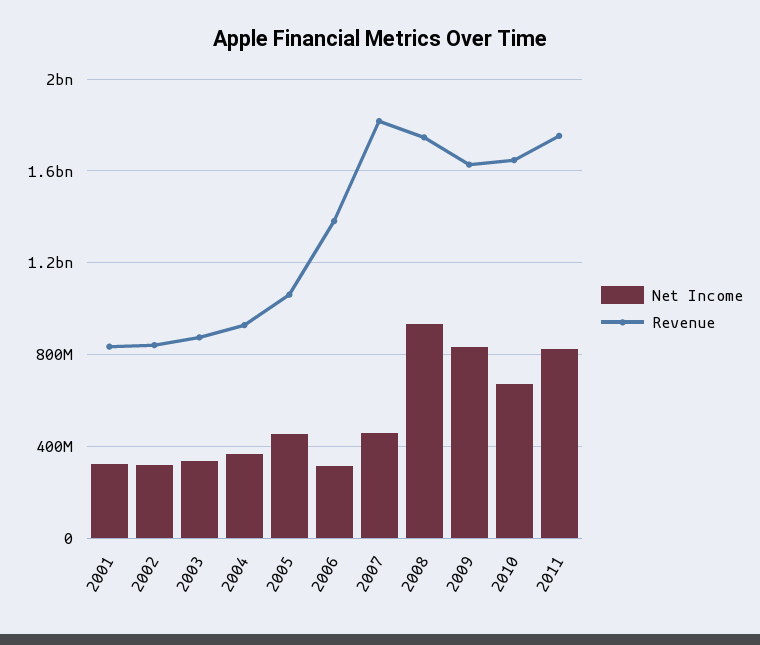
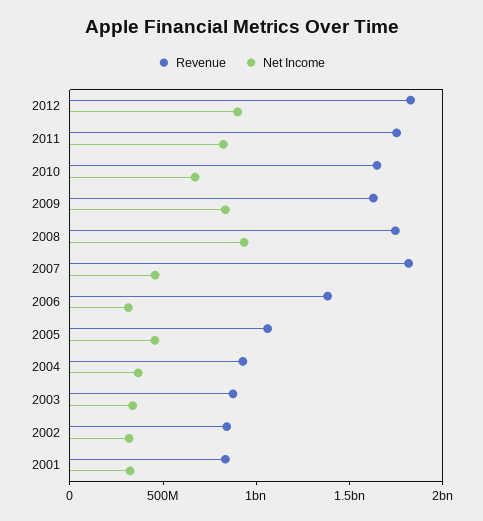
Revenue, 2012: none -> 1800000000
Net Income, 2012: none -> 900000000

